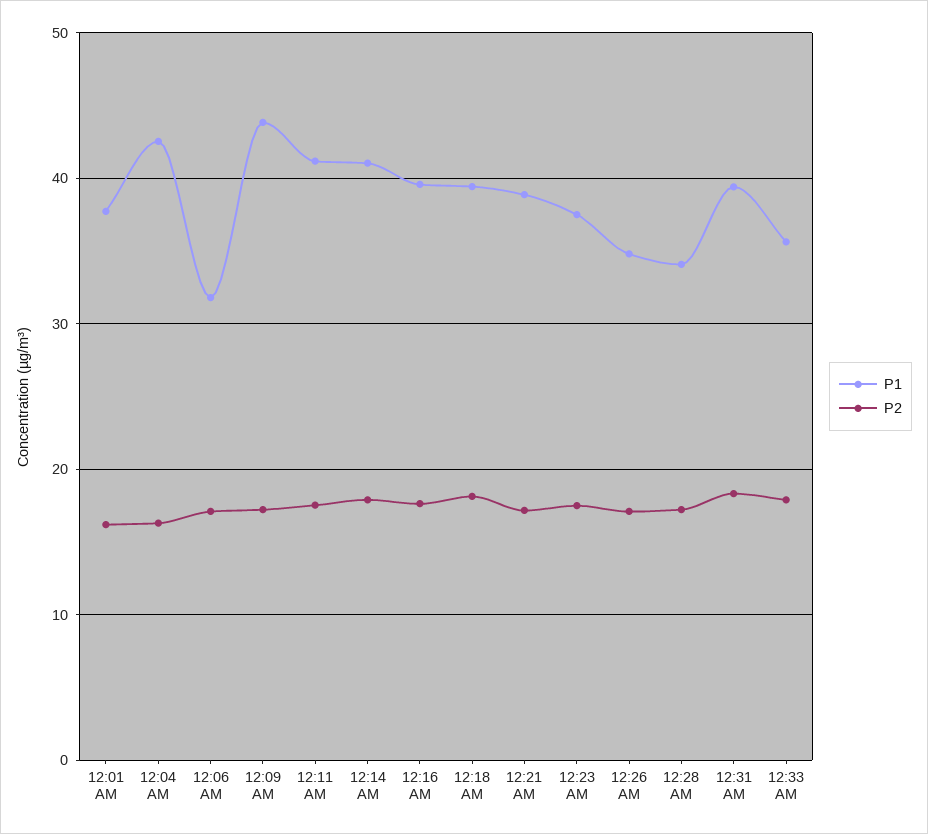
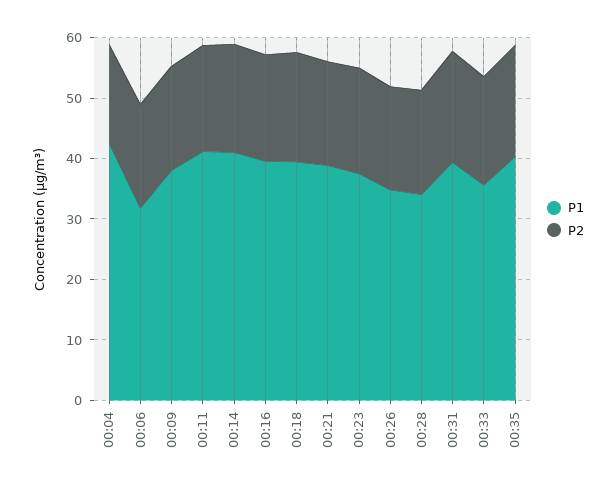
P1, 12:01 AM: 38 -> none
P2, 12:01 AM: 16 -> none
P1, 12:09 AM: 44 -> 38
P1, 00:35: none -> 40
P2, 00:35: none -> 18

